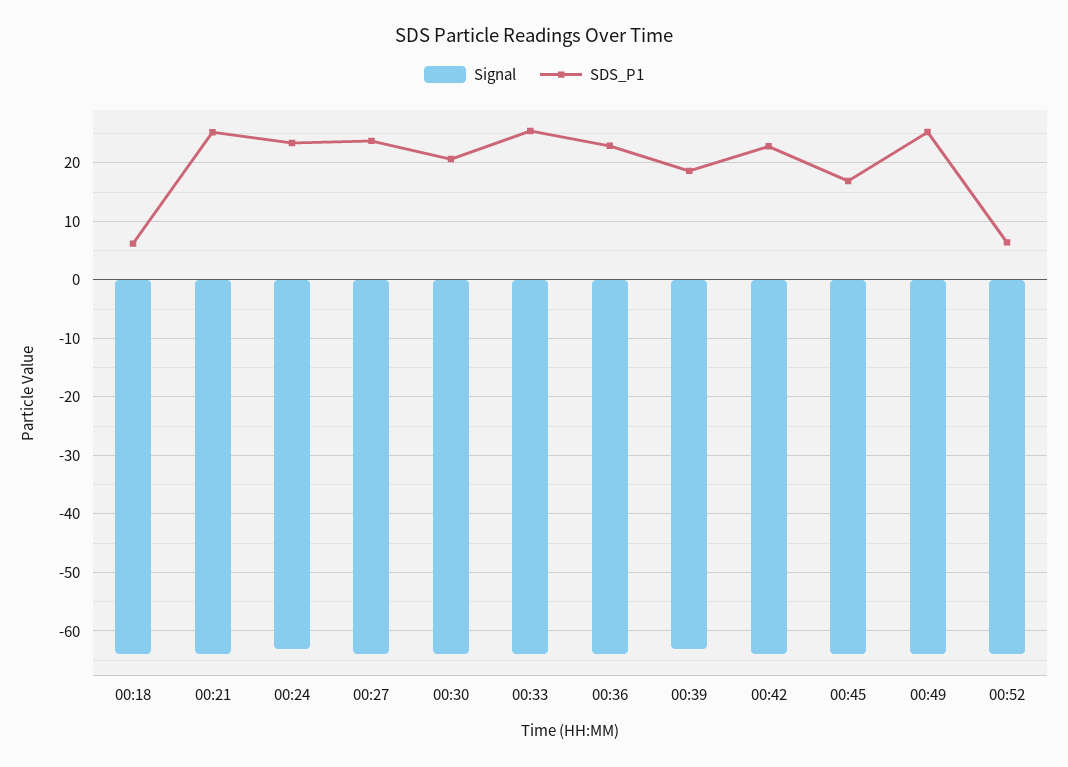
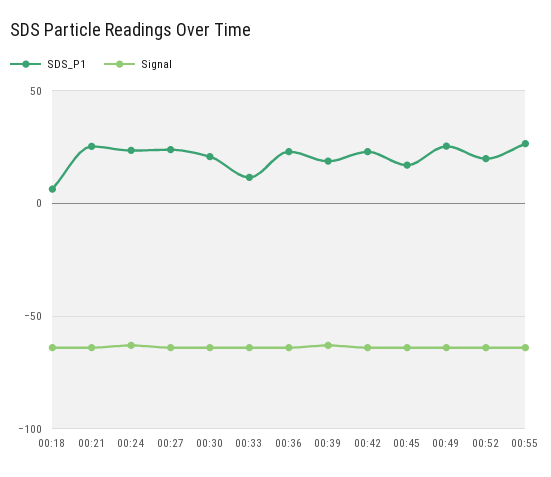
SDS_P1, 00:33: 26 -> 10
SDS_P1, 00:52: 6 -> 20
SDS_P1, 00:55: none -> 25
Signal, 00:55: none -> -65

